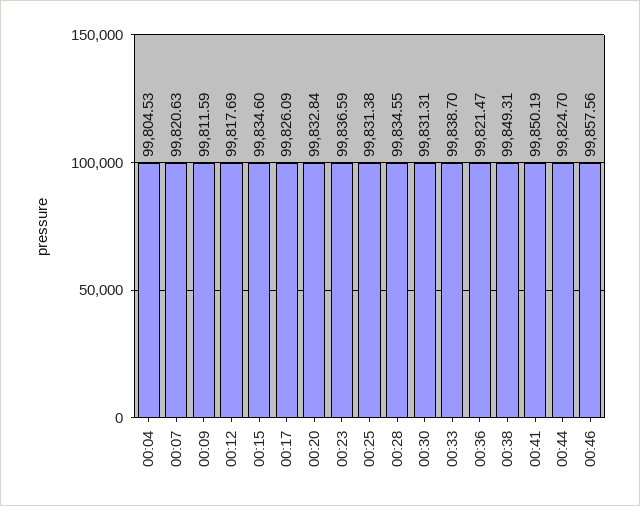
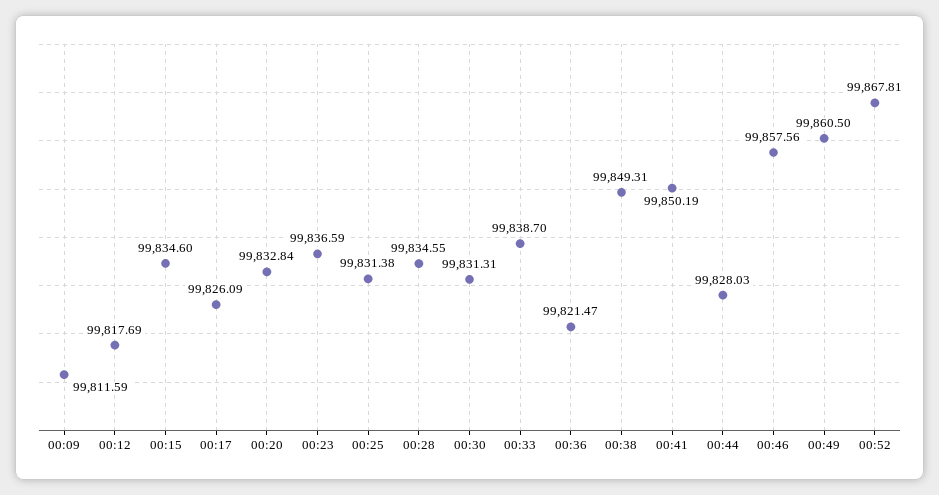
00:04: 99804.53 -> none
00:07: 99820.63 -> none
00:44: 99824.7 -> 99828.03
00:49: none -> 99860.5
00:52: none -> 99867.81

